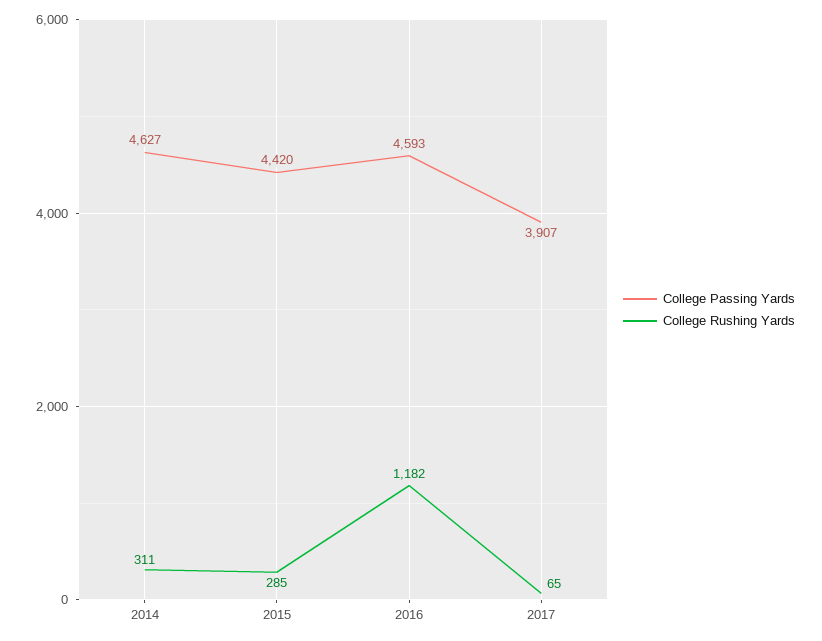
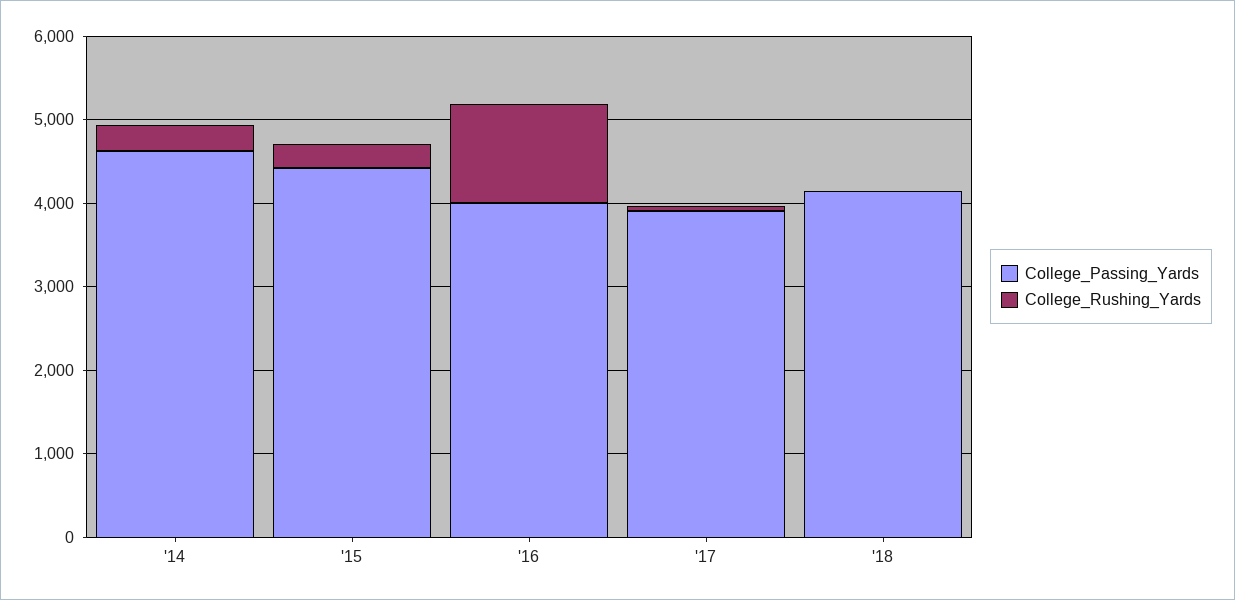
College Passing Yards, 2016: 4593 -> 4000
College Passing Yards, '18: none -> 4200
College Rushing Yards, '18: none -> 0

